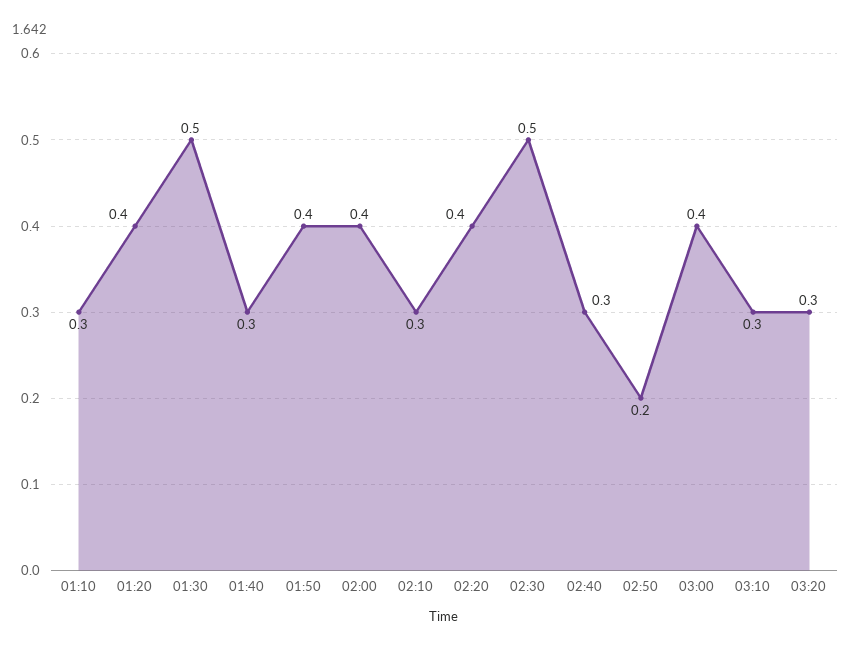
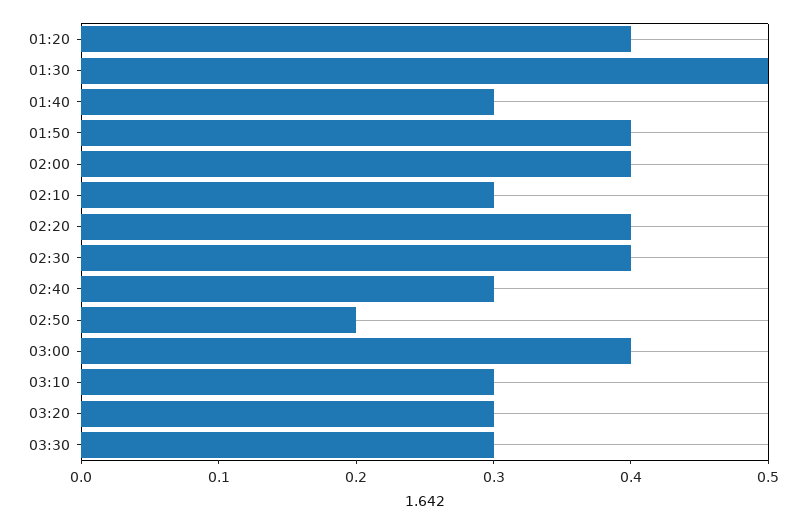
01:10: 0.3 -> none
02:30: 0.5 -> 0.4
03:30: none -> 0.3

